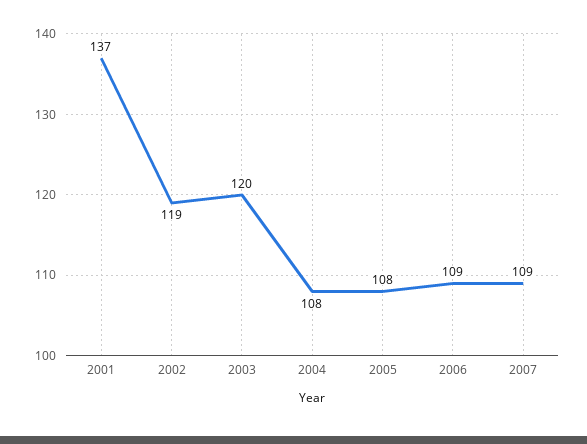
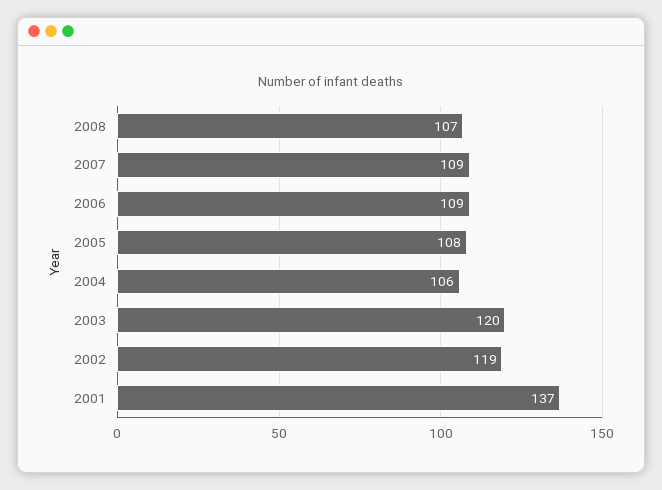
2004: 108 -> 106
2008: none -> 107

